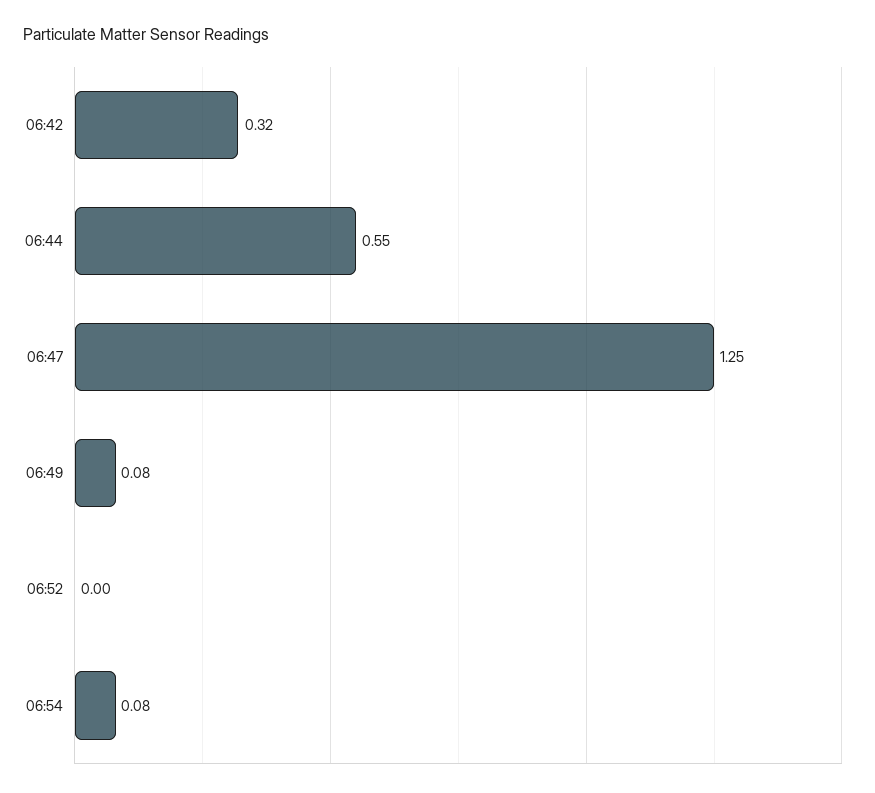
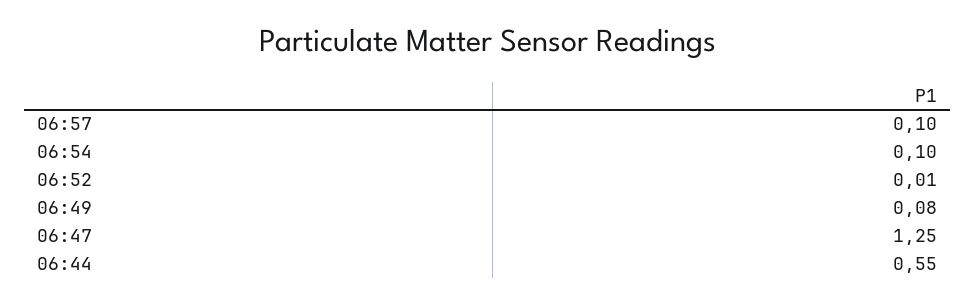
06:42: 0.32 -> none
06:52: 0 -> 0.01
06:54: 0.08 -> 0.1
06:57: none -> 0.1

